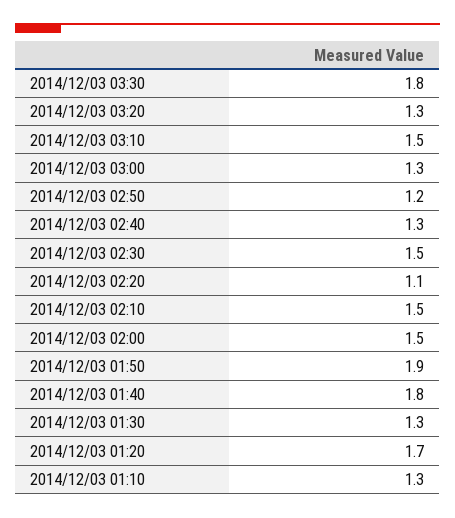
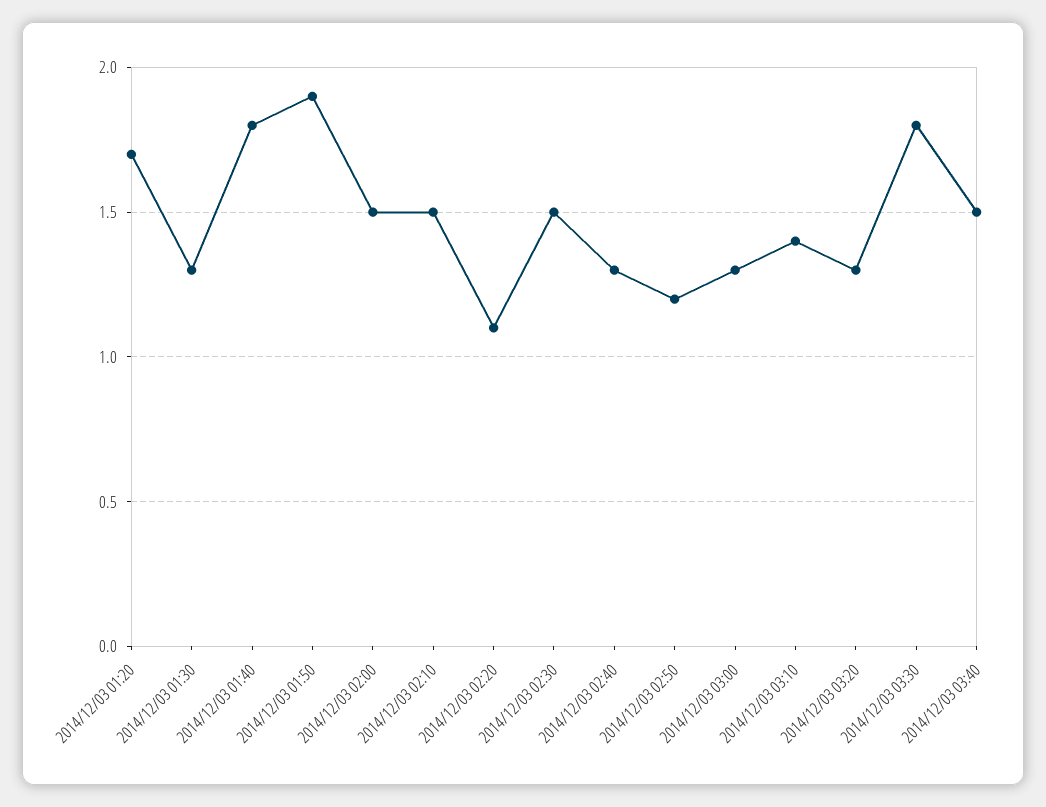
2014/12/03 03:10: 1.5 -> 1.4
2014/12/03 01:10: 1.3 -> none
2014/12/03 03:40: none -> 1.5

